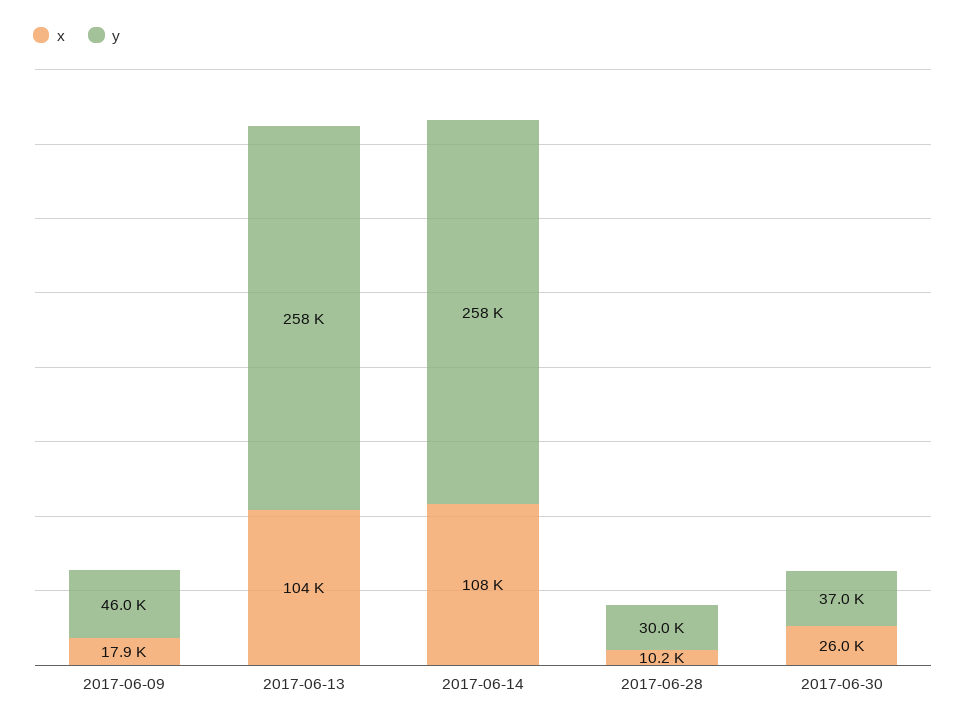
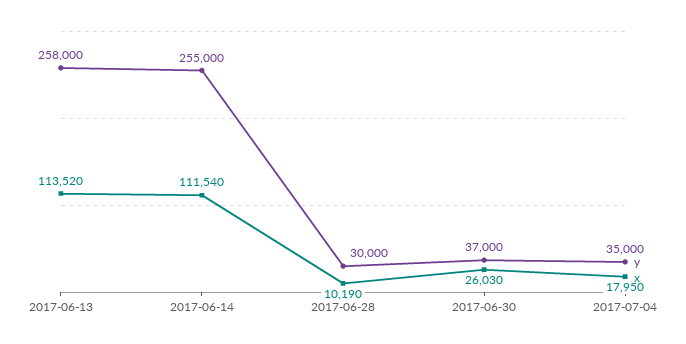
x, 2017-06-09: 17900 -> none
y, 2017-06-09: 46000 -> none
x, 2017-06-13: 104000 -> 113520
x, 2017-06-14: 108000 -> 111540
y, 2017-06-14: 258000 -> 255000
y, 2017-07-04: none -> 35000
x, 2017-07-04: none -> 17950

